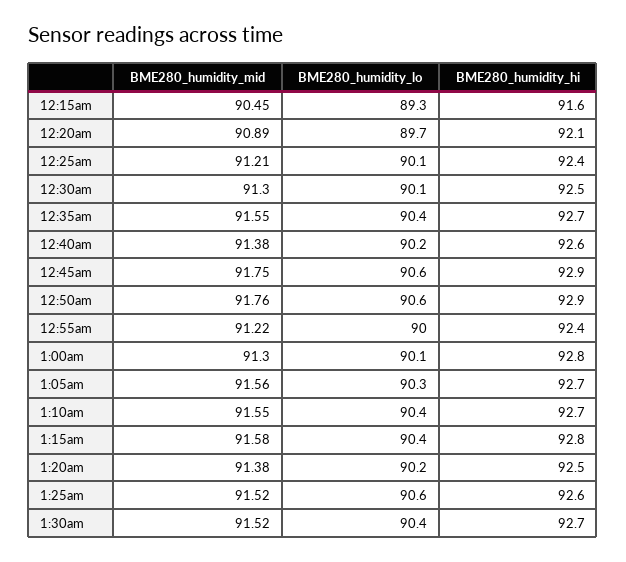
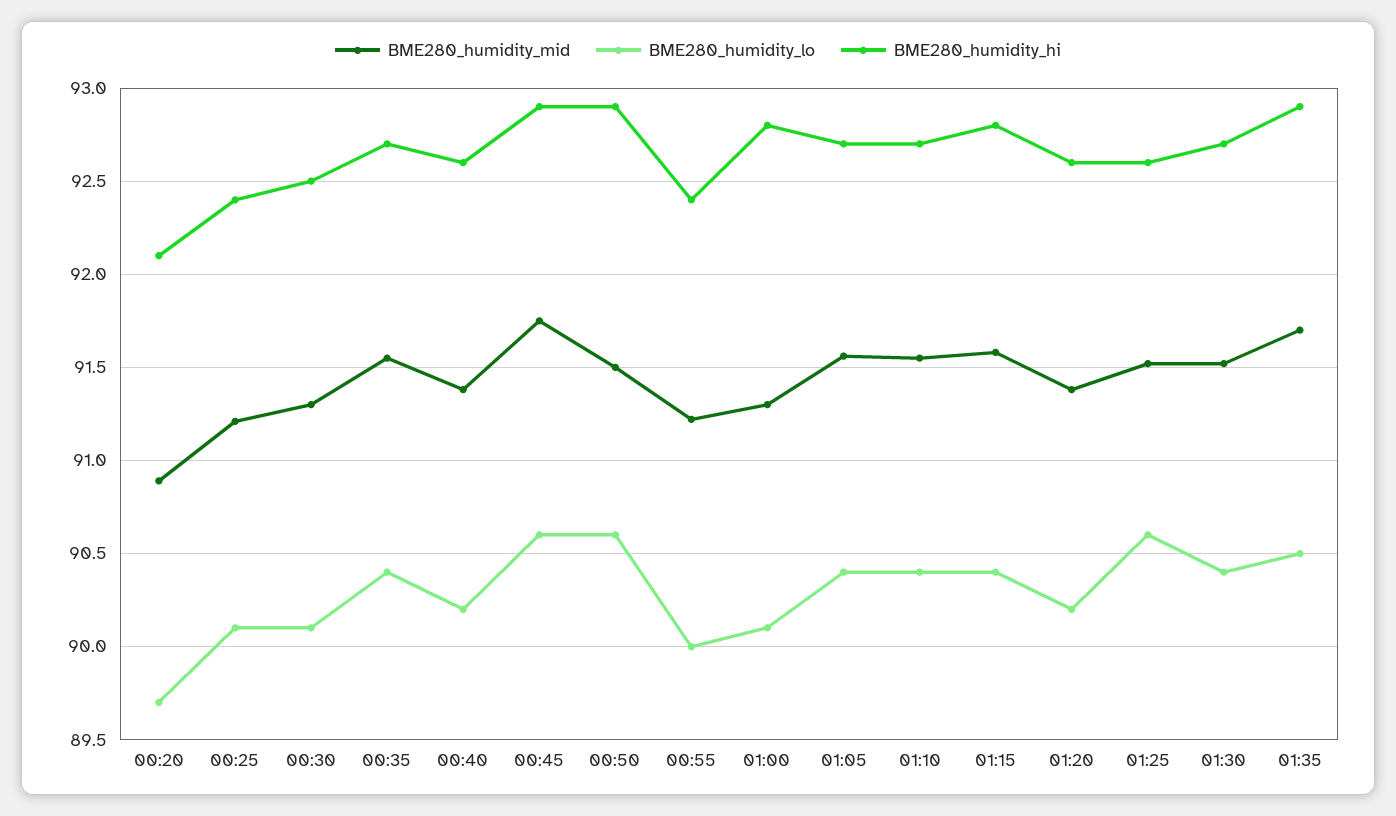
BME280_humidity_mid, 12:15am: 90.45 -> none
BME280_humidity_lo, 12:15am: 89.3 -> none
BME280_humidity_hi, 12:15am: 91.6 -> none
BME280_humidity_mid, 12:50am: 91.76 -> 91.5
BME280_humidity_lo, 1:05am: 90.3 -> 90.4
BME280_humidity_hi, 1:20am: 92.5 -> 92.6
BME280_humidity_mid, 01:35: none -> 91.7
BME280_humidity_lo, 01:35: none -> 90.5
BME280_humidity_hi, 01:35: none -> 92.9

